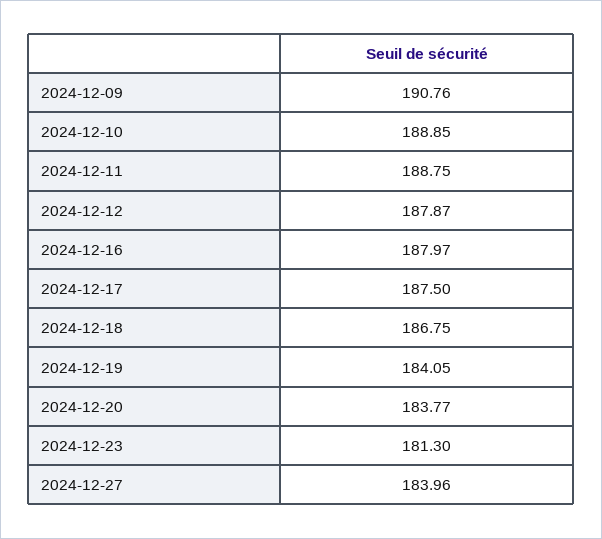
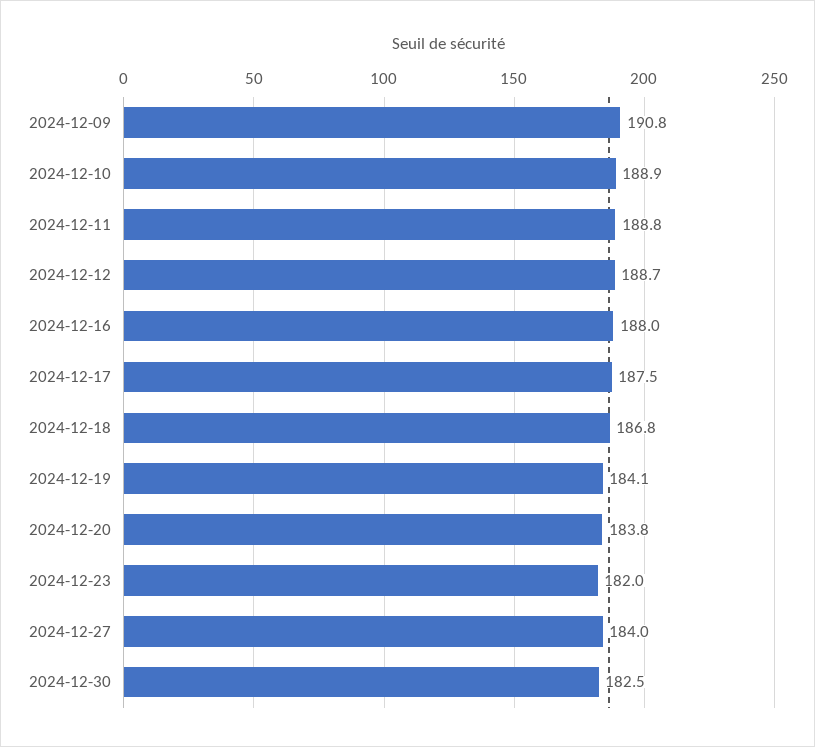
2024-12-12: 187.87 -> 188.7
2024-12-23: 181.3 -> 182
2024-12-30: none -> 182.5

